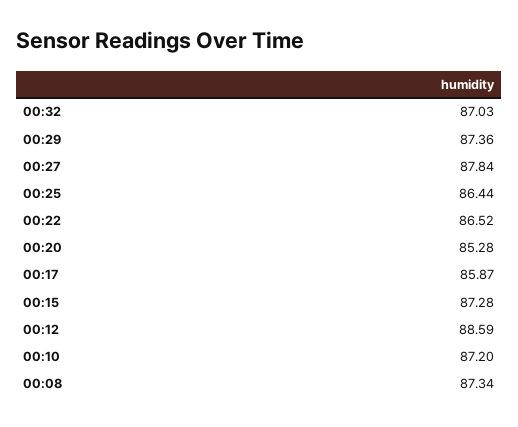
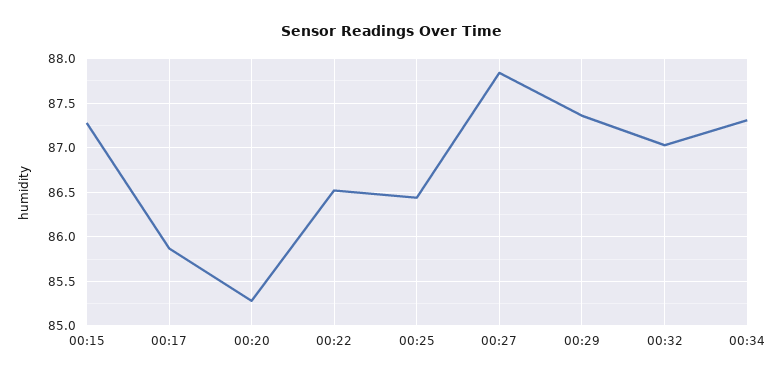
00:12: 88.59 -> none
00:10: 87.2 -> none
00:08: 87.34 -> none
00:34: none -> 87.3

